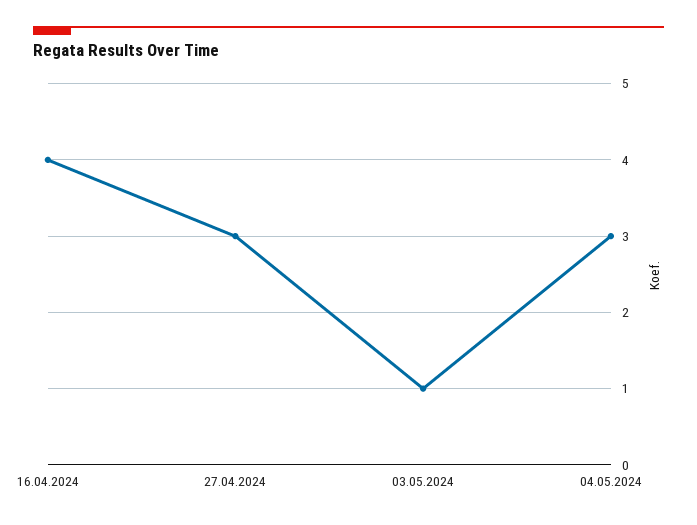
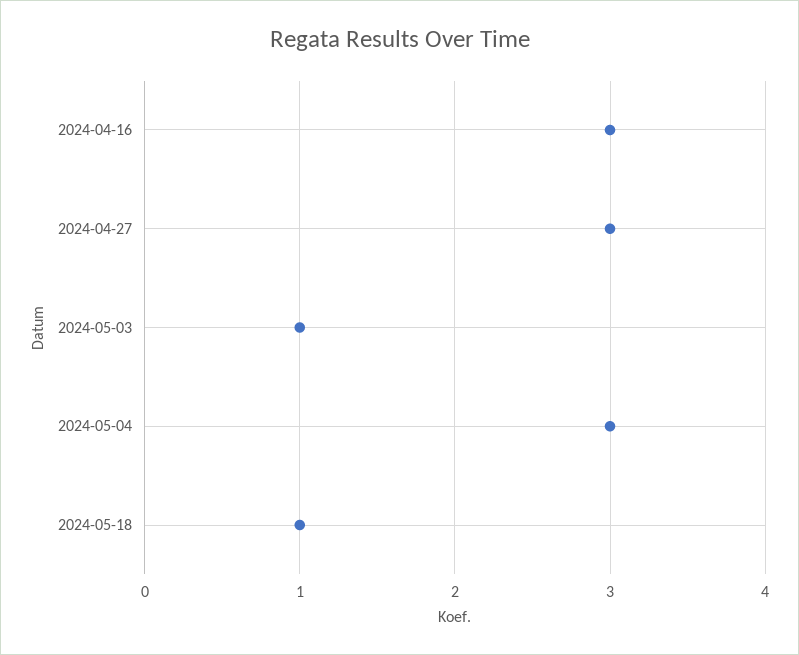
16.04.2024: 4 -> 3
2024-05-18: none -> 1

